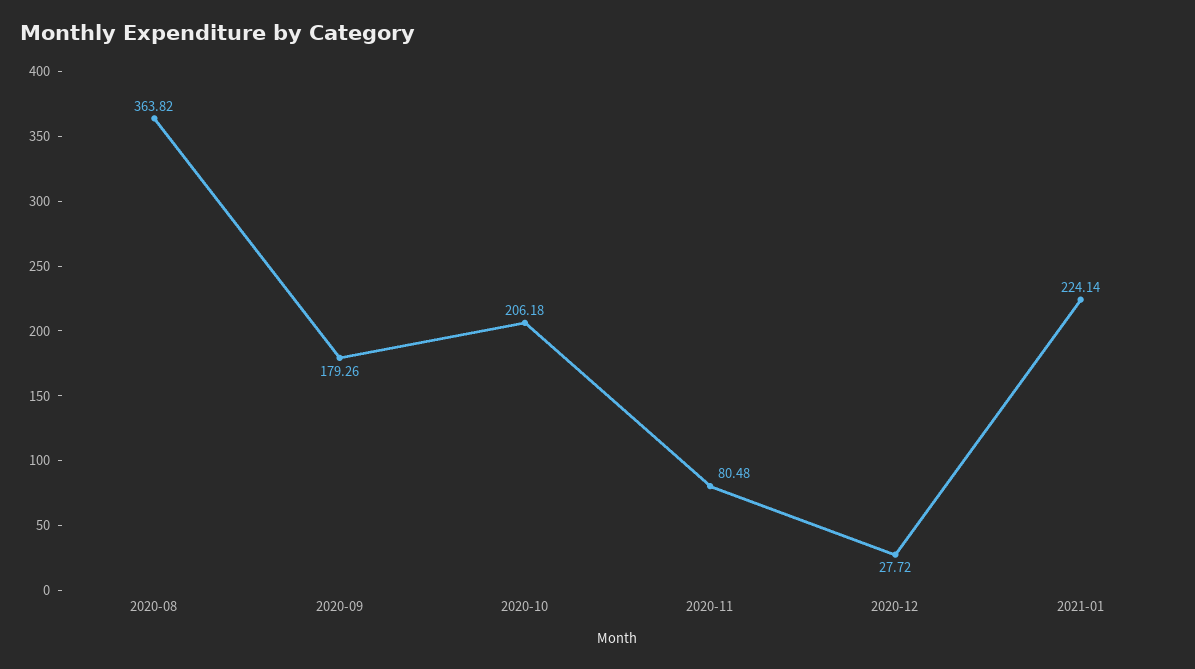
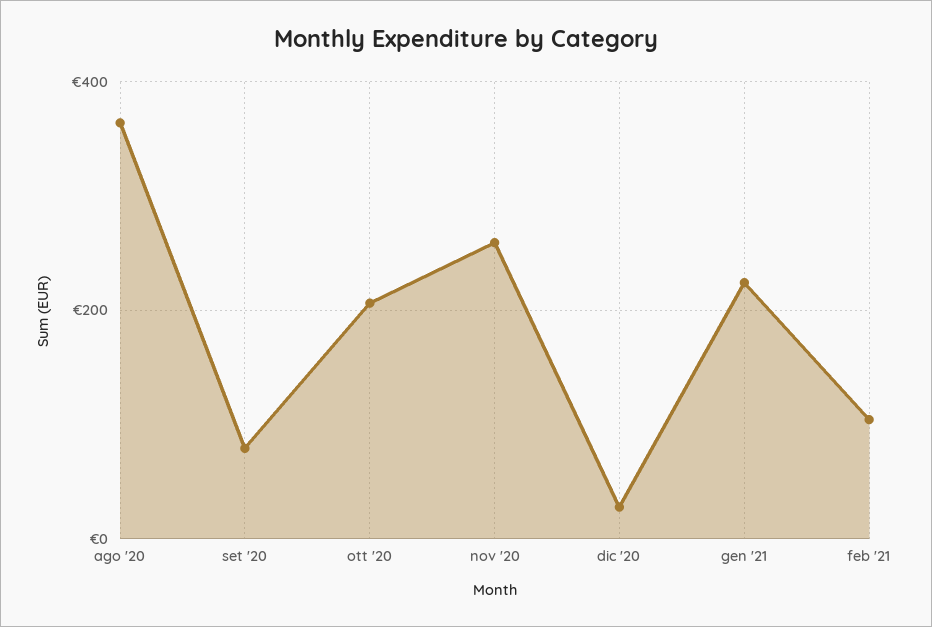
2020-09: 179.26 -> 80
2020-11: 80.48 -> 260
feb '21: none -> 100

